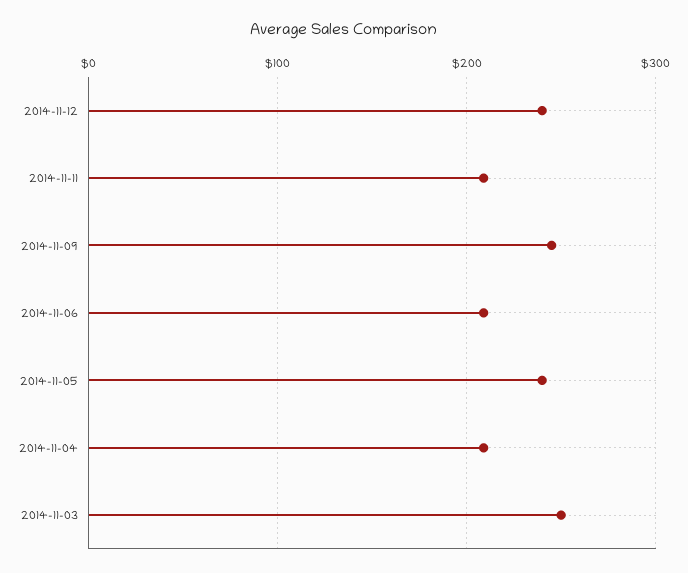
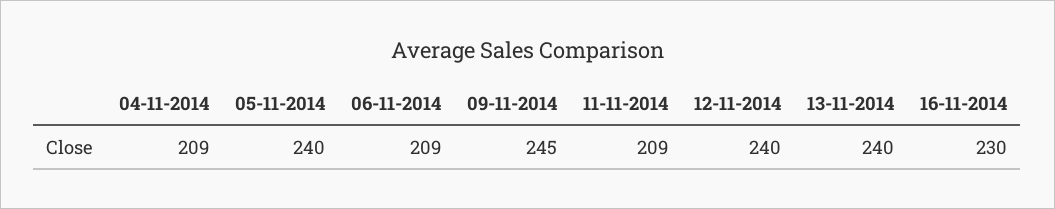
2014-11-03: 250 -> none
13-11-2014: none -> 240
16-11-2014: none -> 230

